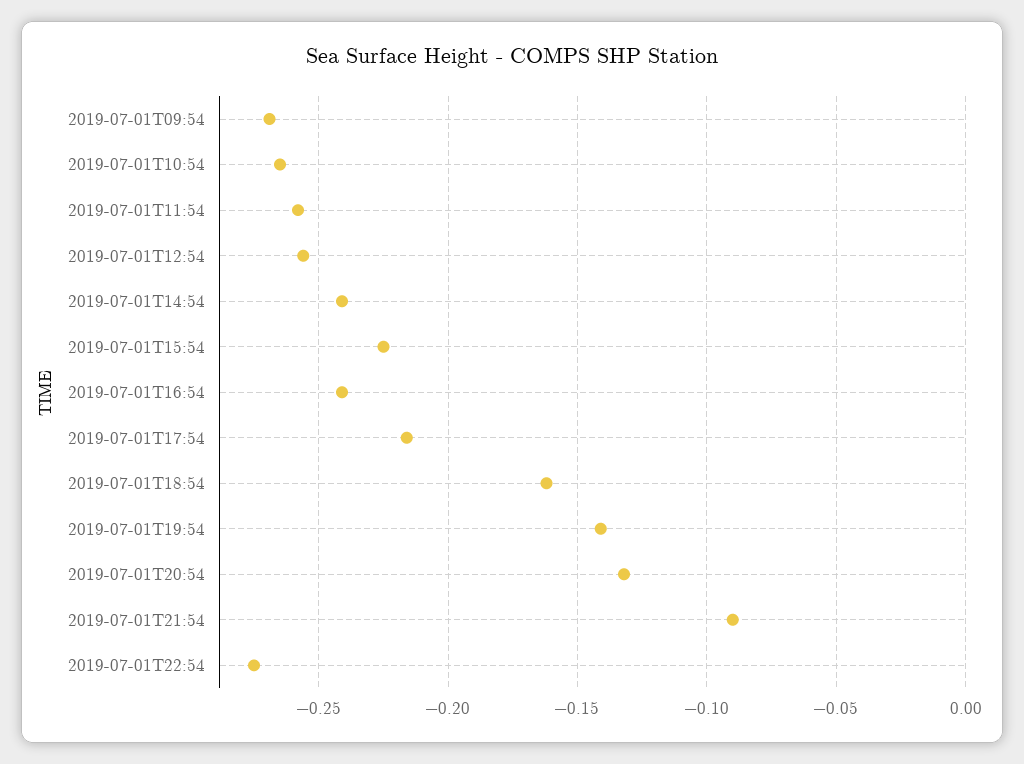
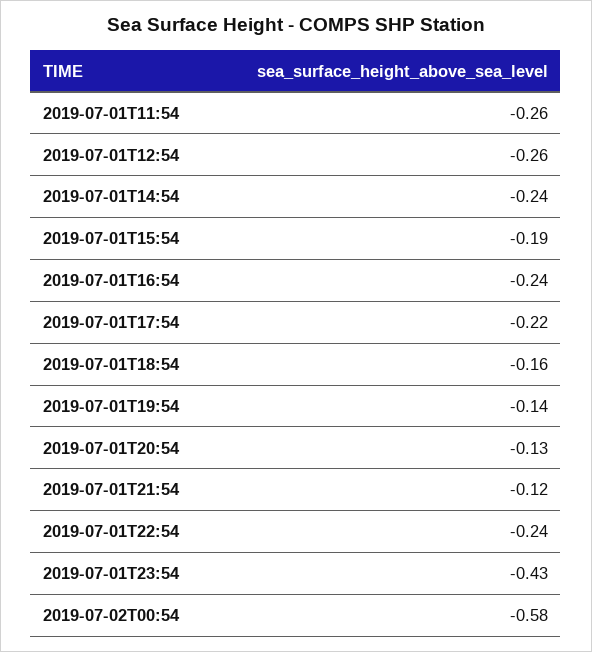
2019-07-01T09:54: -0.27 -> none
2019-07-01T10:54: -0.265 -> none
2019-07-01T15:54: -0.225 -> -0.19
2019-07-01T21:54: -0.09 -> -0.12
2019-07-01T22:54: -0.275 -> -0.24
2019-07-01T23:54: none -> -0.43
2019-07-02T00:54: none -> -0.58

